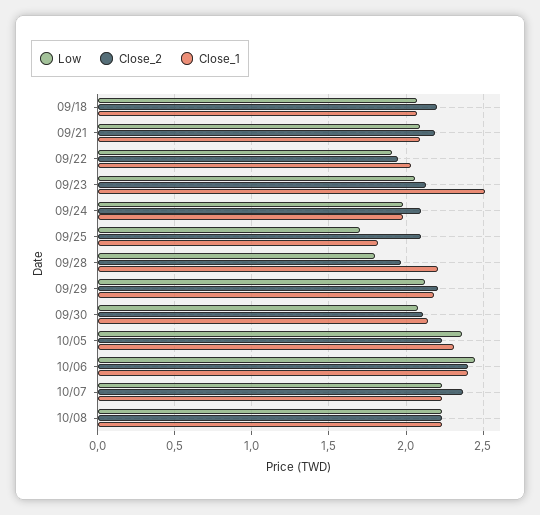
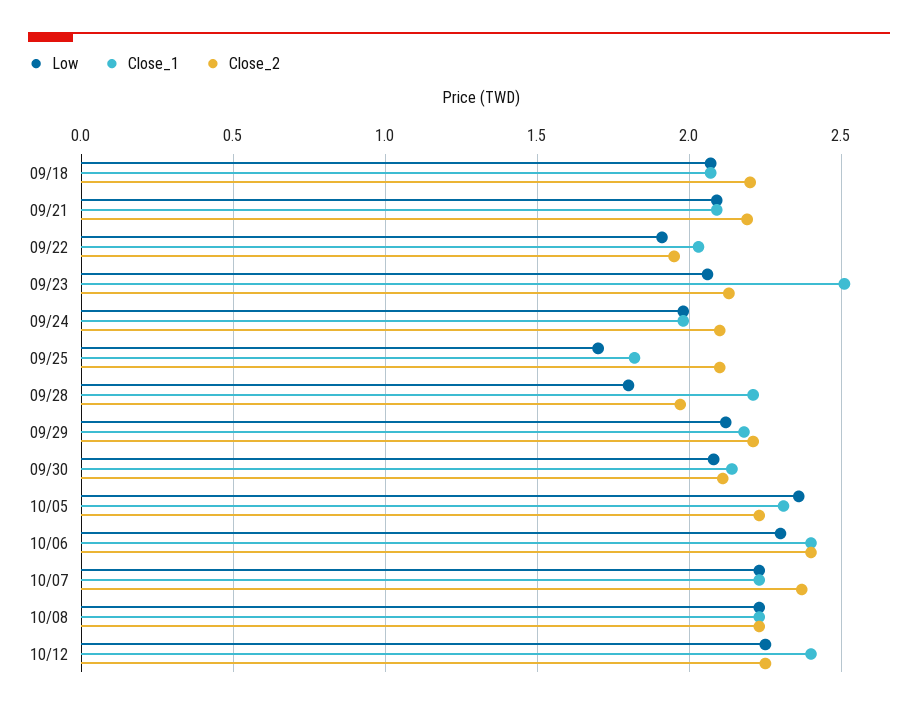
Low, 10/06: 2.45 -> 2.3
Low, 10/12: none -> 2.25
Close_1, 10/12: none -> 2.4
Close_2, 10/12: none -> 2.25

